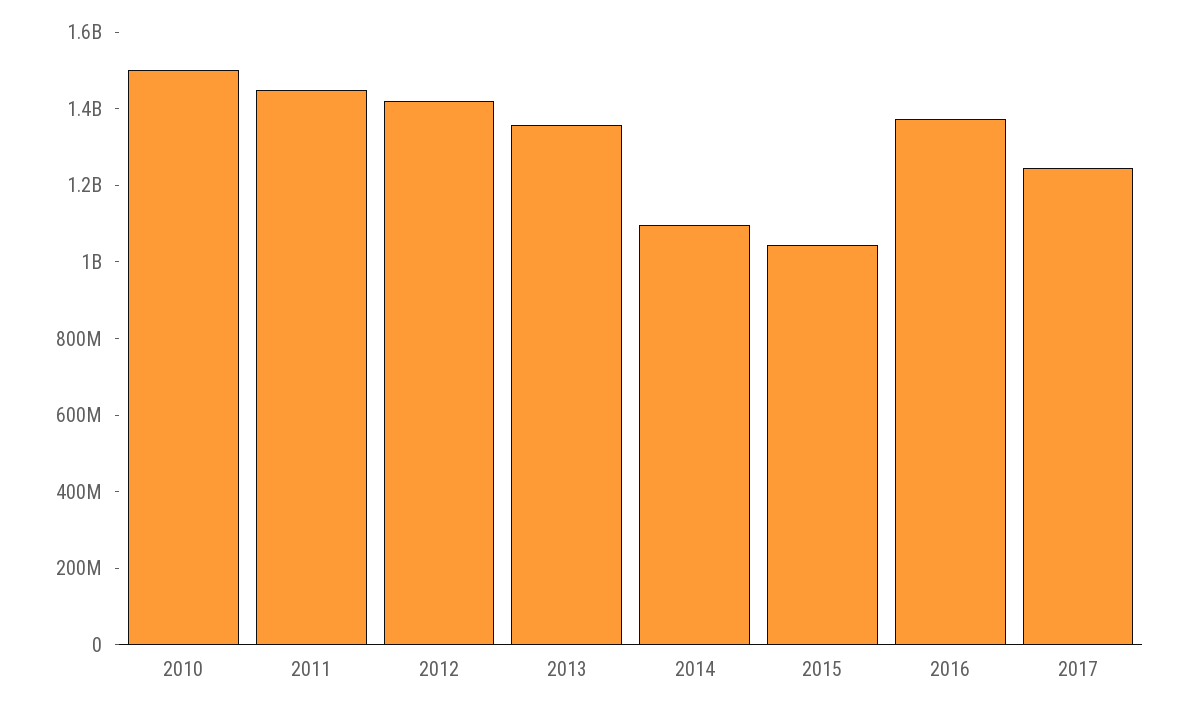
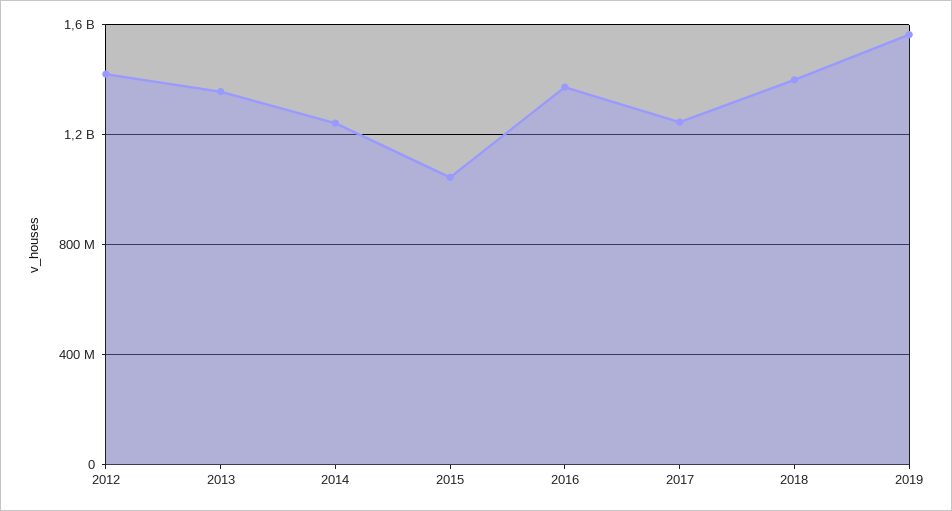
2010: 1500000000 -> none
2011: 1450000000 -> none
2014: 1100000000 -> 1250000000
2018: none -> 1400000000
2019: none -> 1550000000

